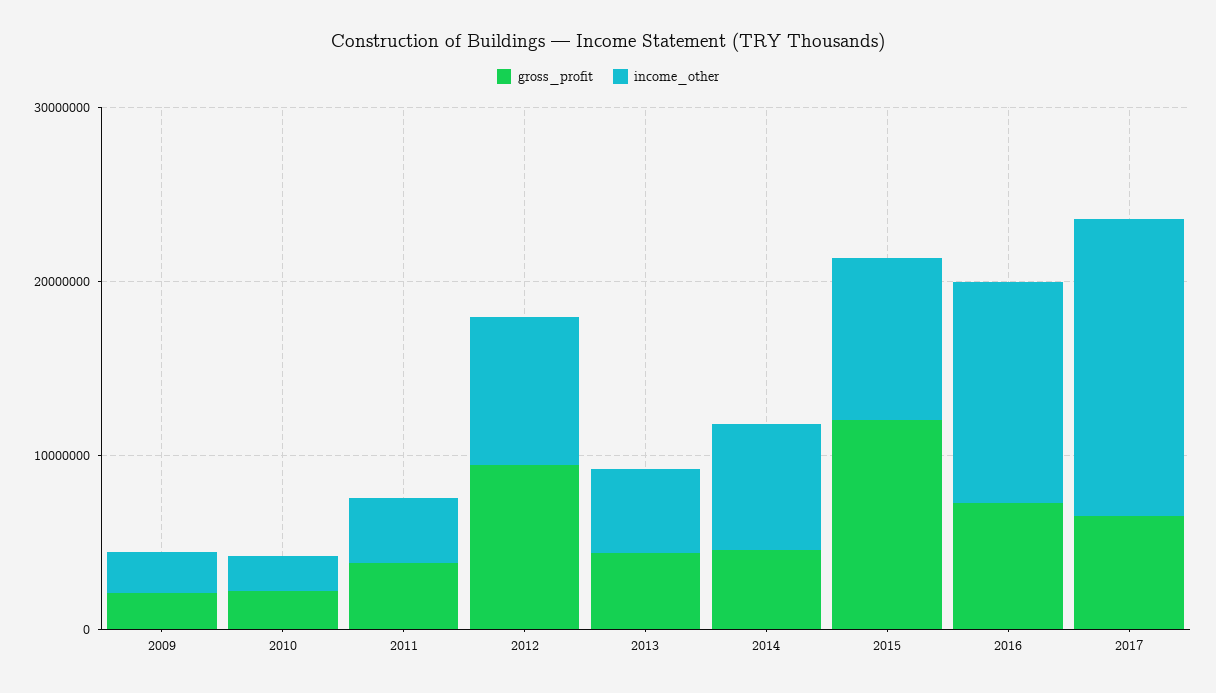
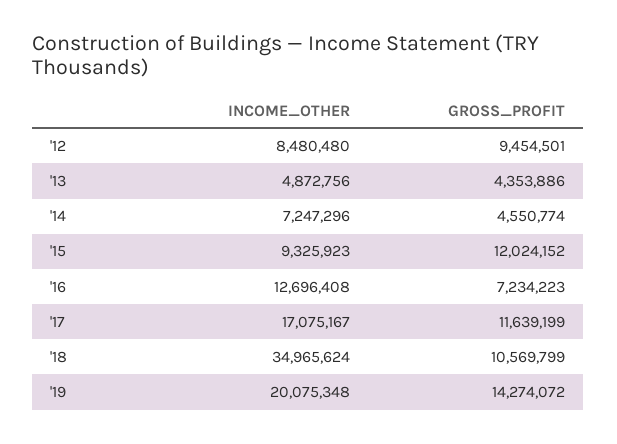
gross_profit, 2009: 2000000 -> none
income_other, 2009: 2000000 -> none
gross_profit, 2010: 2000000 -> none
income_other, 2010: 2000000 -> none
gross_profit, 2011: 4000000 -> none
income_other, 2011: 4000000 -> none
gross_profit, 2017: 6000000 -> 11639199
income_other, '18: none -> 34965624
gross_profit, '18: none -> 10569799
income_other, '19: none -> 20075348
gross_profit, '19: none -> 14274072

